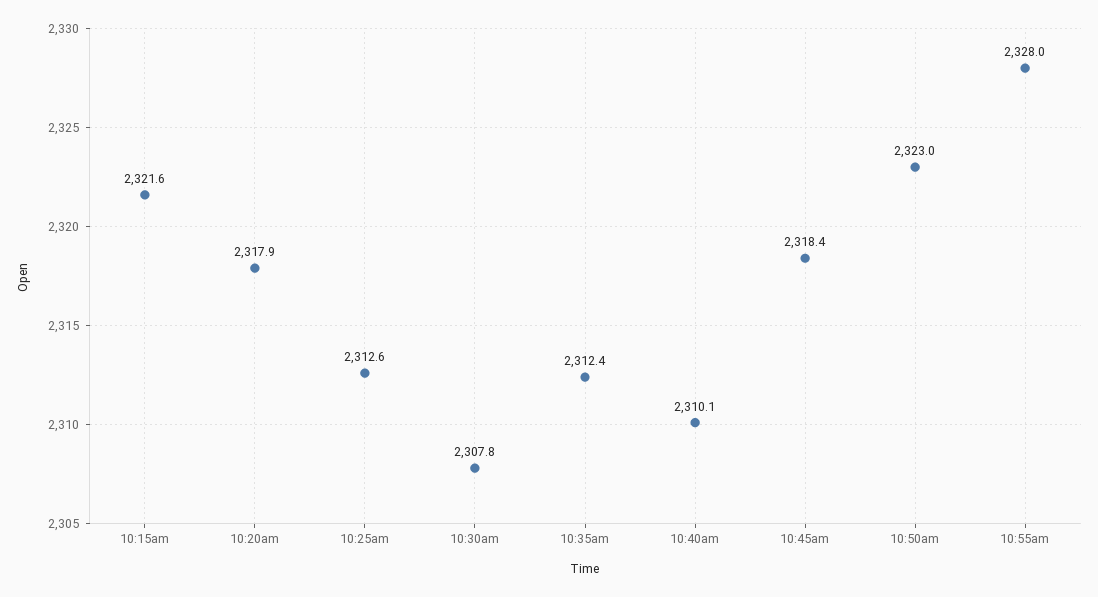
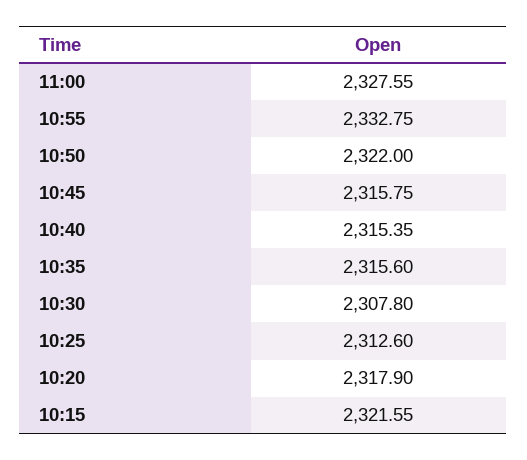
10:35am: 2312.4 -> 2315.6
10:40am: 2310.1 -> 2315.35
10:45am: 2318.4 -> 2315.75
10:50am: 2323 -> 2322
10:55am: 2328 -> 2332.75
11:00: none -> 2327.55

